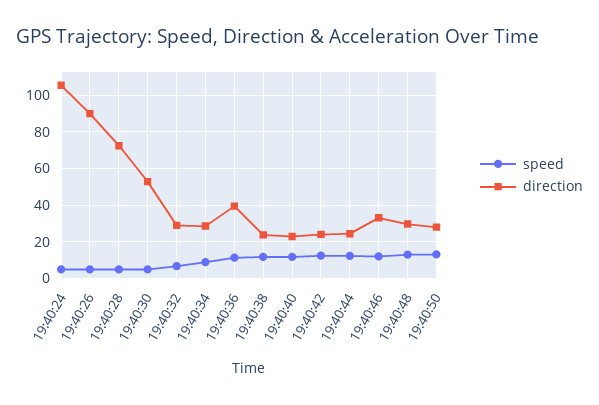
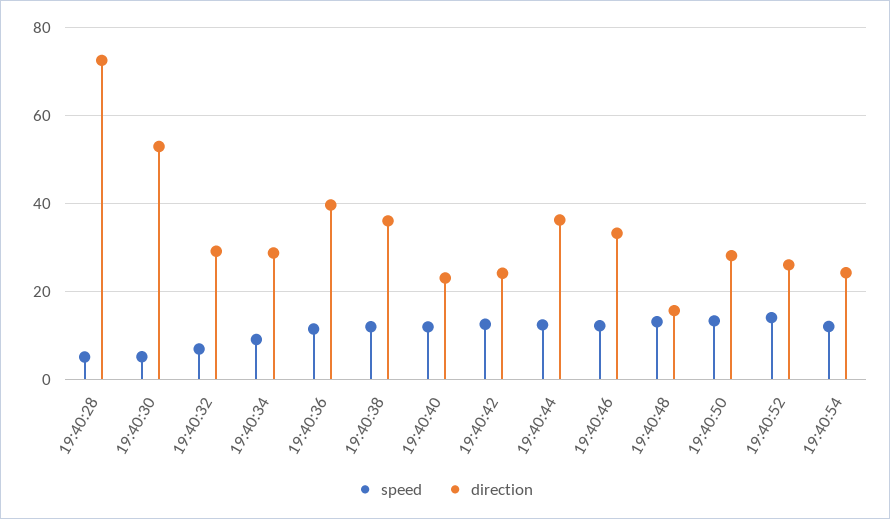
speed, 19:40:24: 5 -> none
direction, 19:40:24: 105 -> none
speed, 19:40:26: 5 -> none
direction, 19:40:26: 90 -> none
direction, 19:40:38: 25 -> 36
direction, 19:40:44: 25 -> 36
direction, 19:40:48: 30 -> 16
speed, 19:40:52: none -> 14
direction, 19:40:52: none -> 26
speed, 19:40:54: none -> 12
direction, 19:40:54: none -> 24

